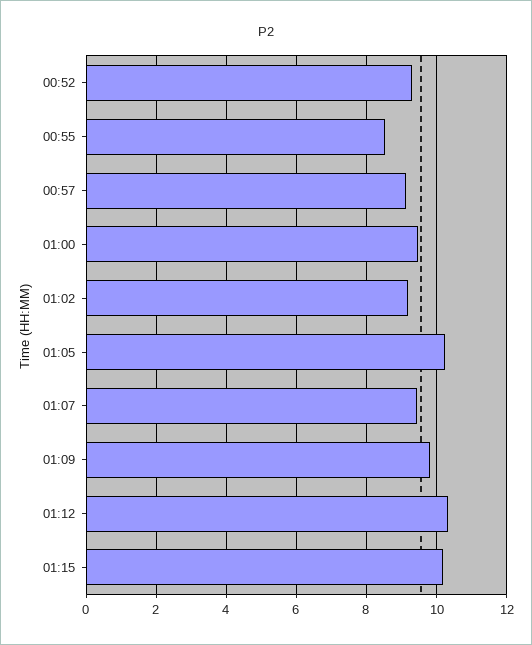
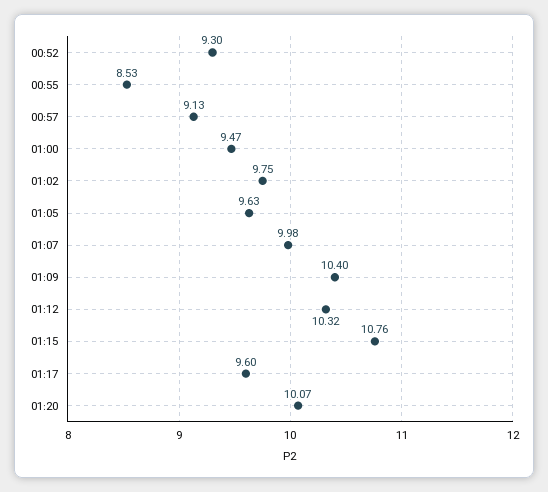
01:02: 9.2 -> 9.75
01:05: 10.2 -> 9.63
01:07: 9.4 -> 9.98
01:09: 9.8 -> 10.4
01:15: 10.2 -> 10.76
01:17: none -> 9.6
01:20: none -> 10.07

